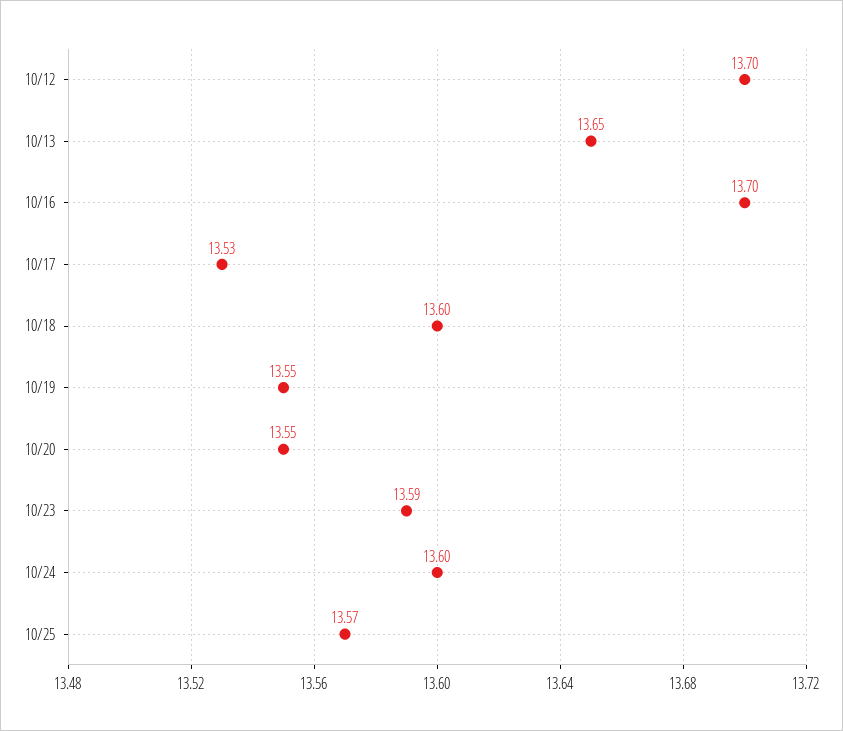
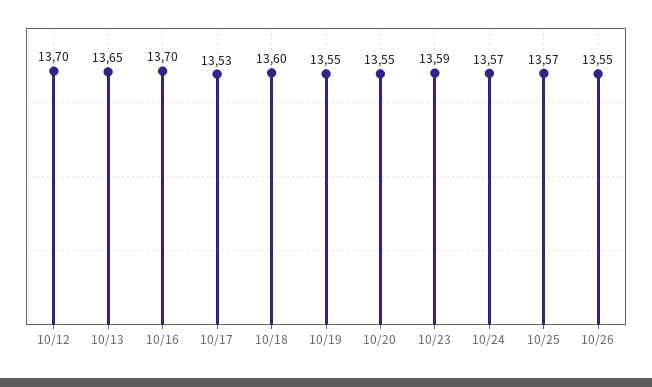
10/24: 13.6 -> 13.57
10/26: none -> 13.55

